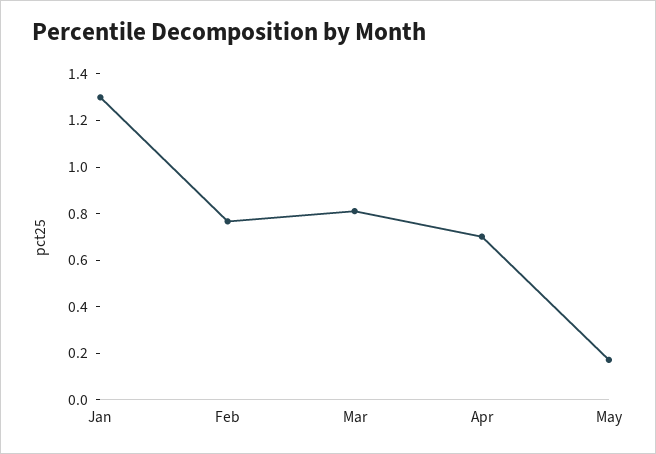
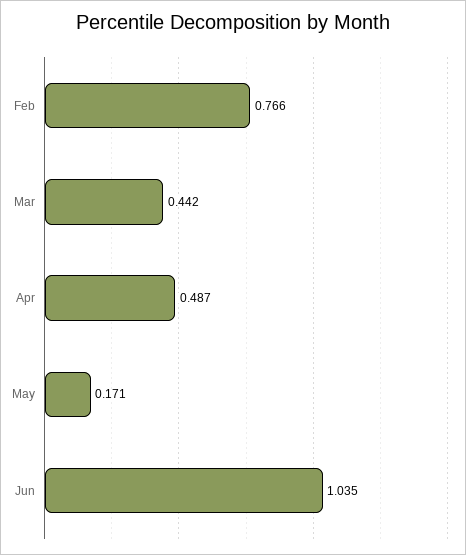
Jan: 1.3 -> none
Mar: 0.8 -> 0.442
Apr: 0.7 -> 0.487
Jun: none -> 1.035

